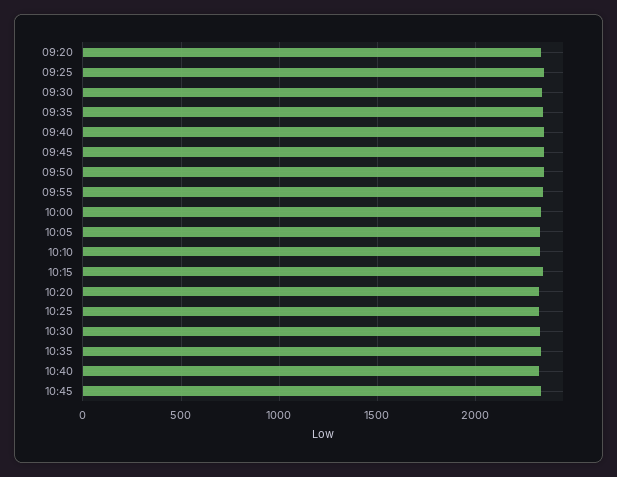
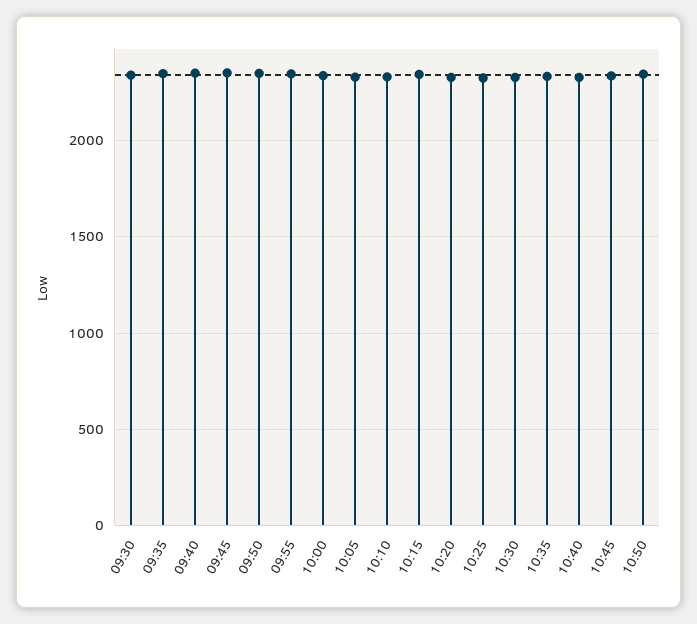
09:20: 2350 -> none
09:25: 2350 -> none
10:50: none -> 2350

